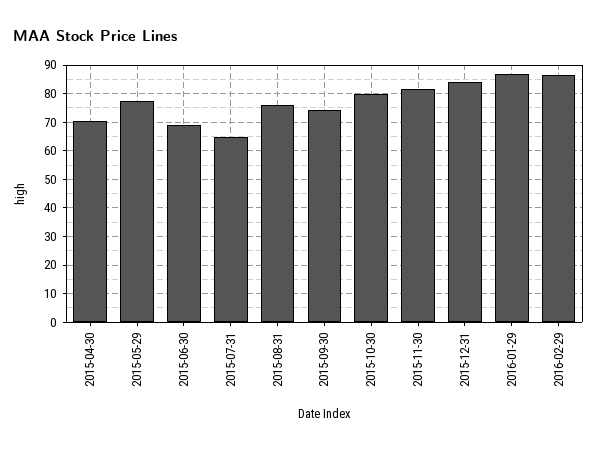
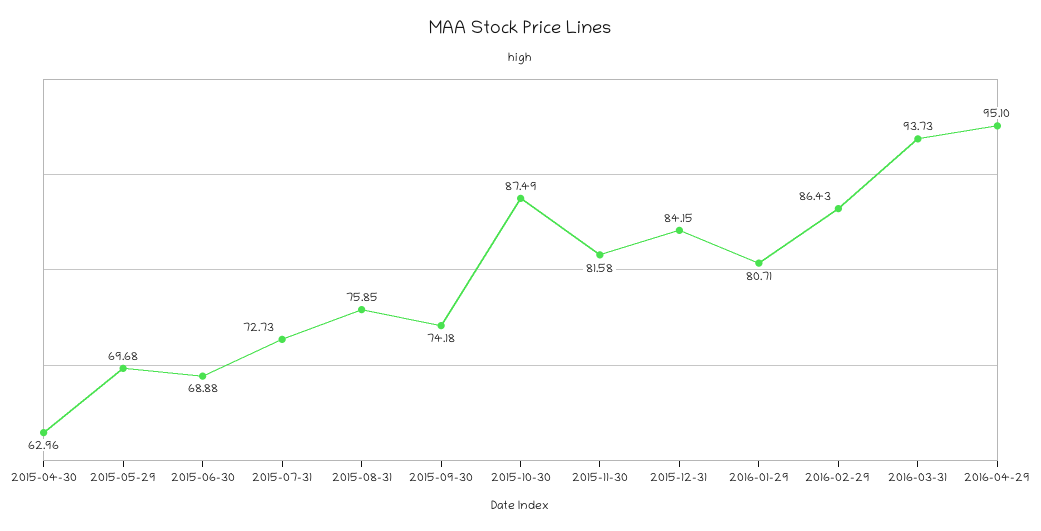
2015-04-30: 70 -> 62.96
2015-05-29: 77.5 -> 69.68
2015-07-31: 65 -> 72.73
2015-10-30: 80 -> 87.49
2016-01-29: 87.5 -> 80.71
2016-03-31: none -> 93.73
2016-04-29: none -> 95.1

